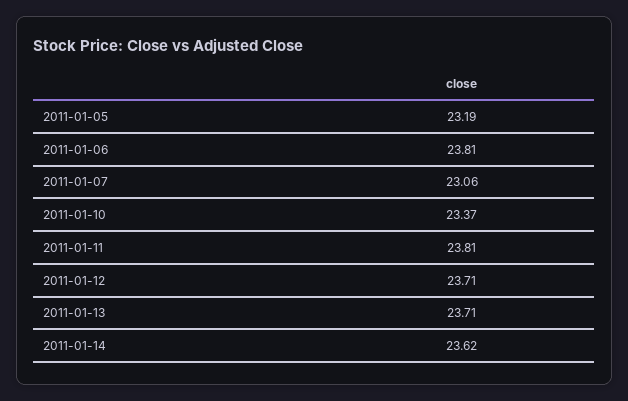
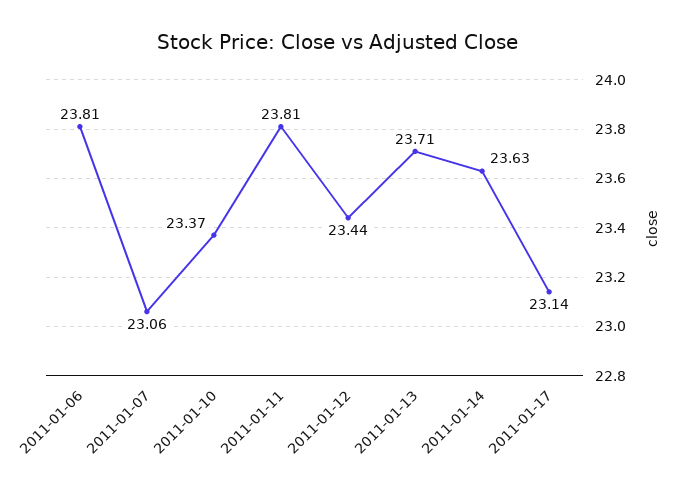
2011-01-05: 23.19 -> none
2011-01-12: 23.71 -> 23.44
2011-01-14: 23.62 -> 23.63
2011-01-17: none -> 23.14

